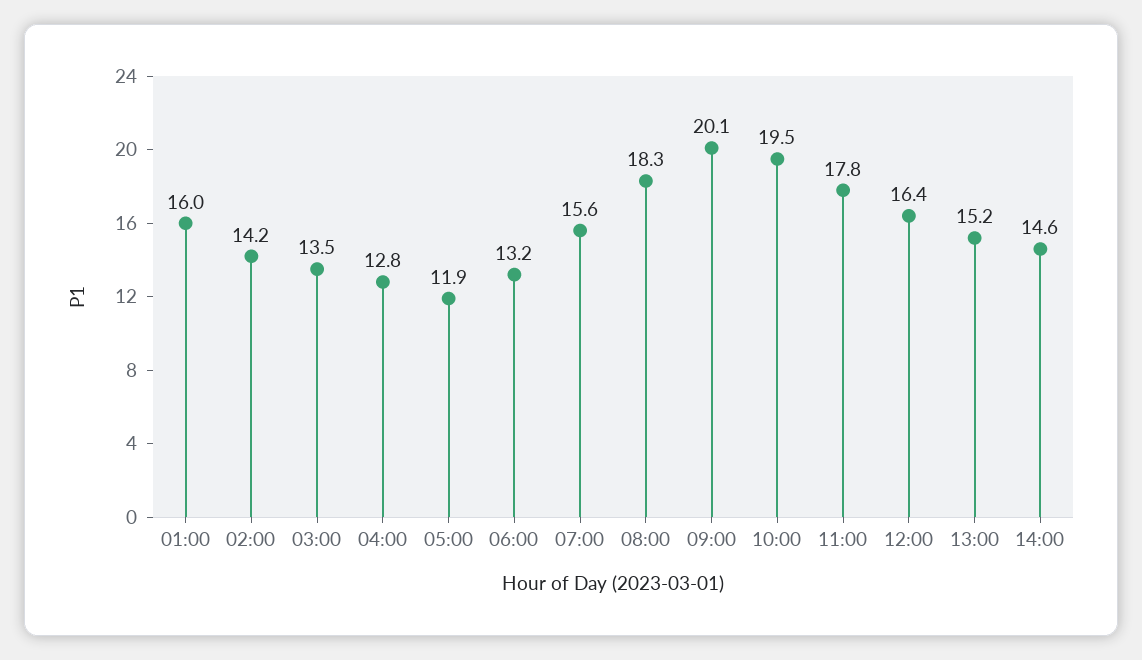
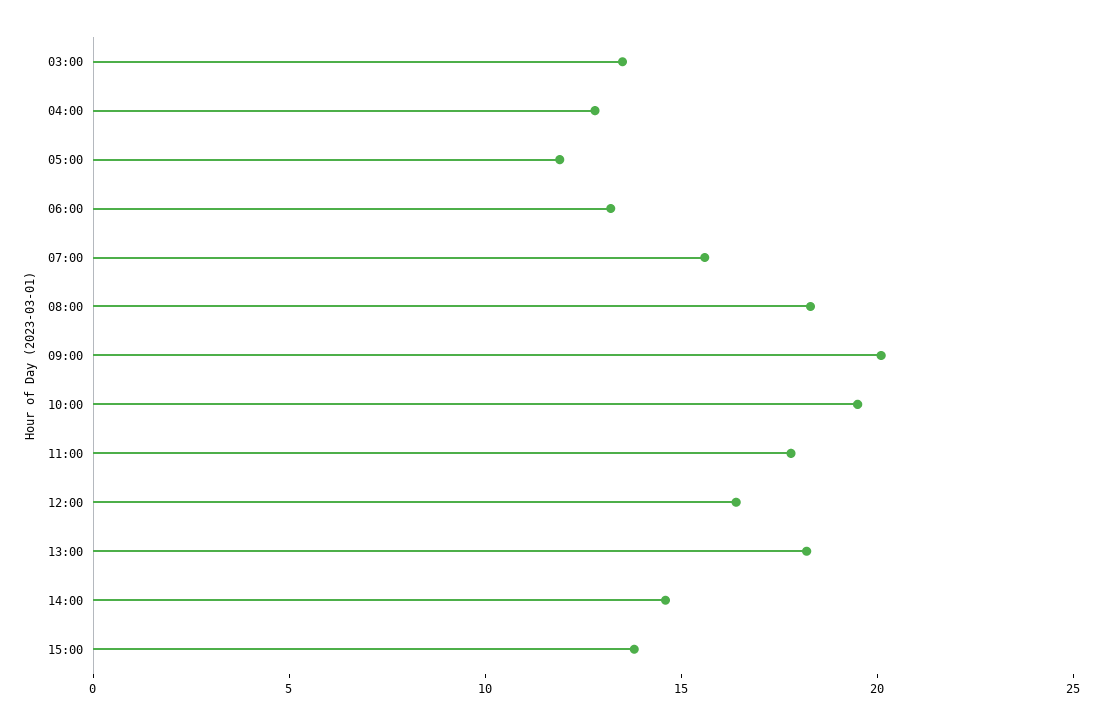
01:00: 16 -> none
02:00: 14.2 -> none
13:00: 15.2 -> 18
15:00: none -> 14

